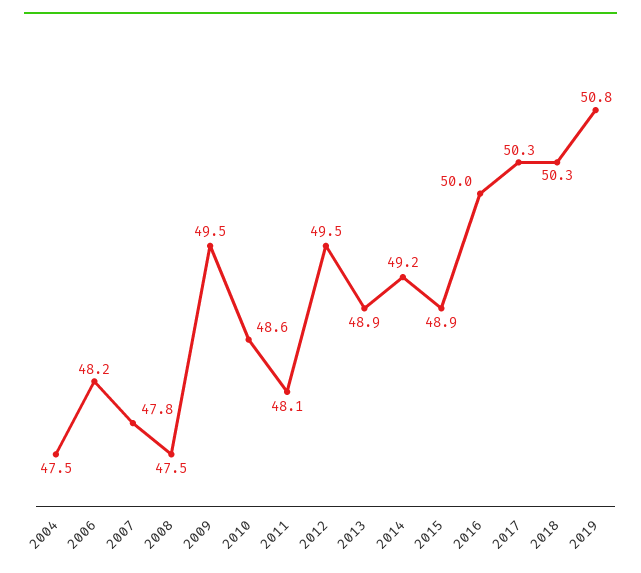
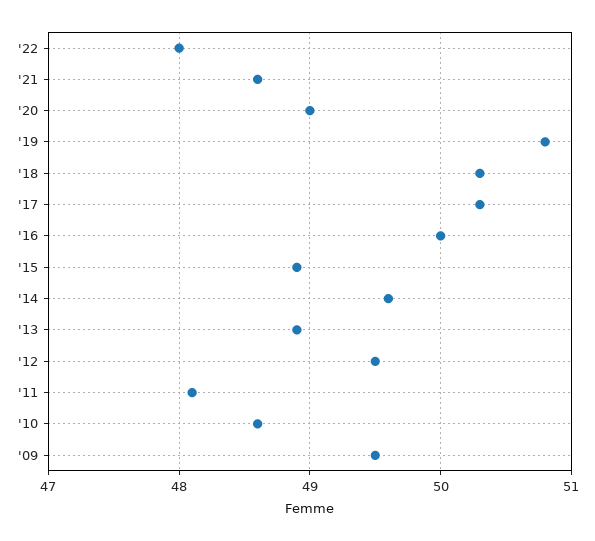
2004: 47.5 -> none
2006: 48.2 -> none
2007: 47.8 -> none
2008: 47.5 -> none
2014: 49.2 -> 49.6
'22: none -> 48
'21: none -> 48.6
'20: none -> 49

